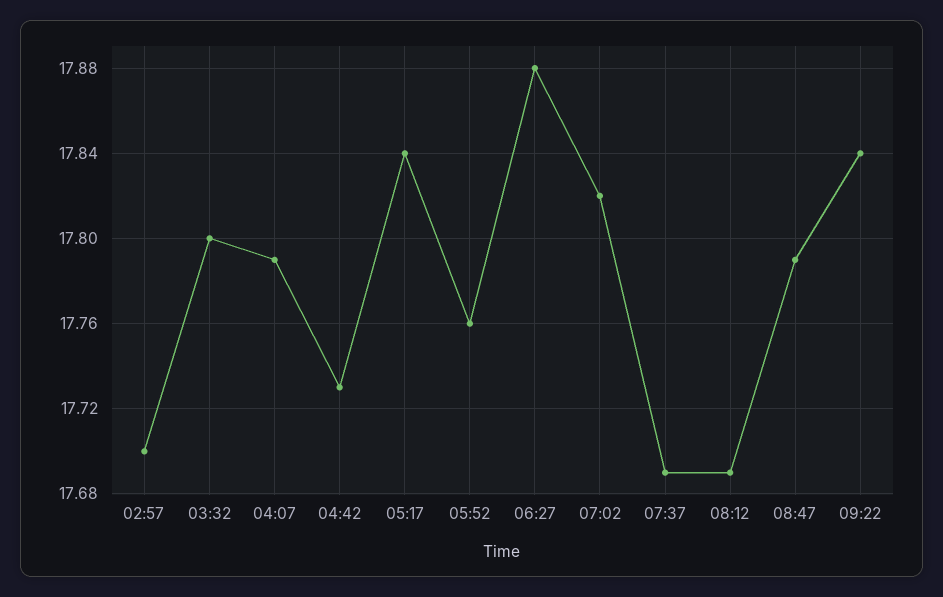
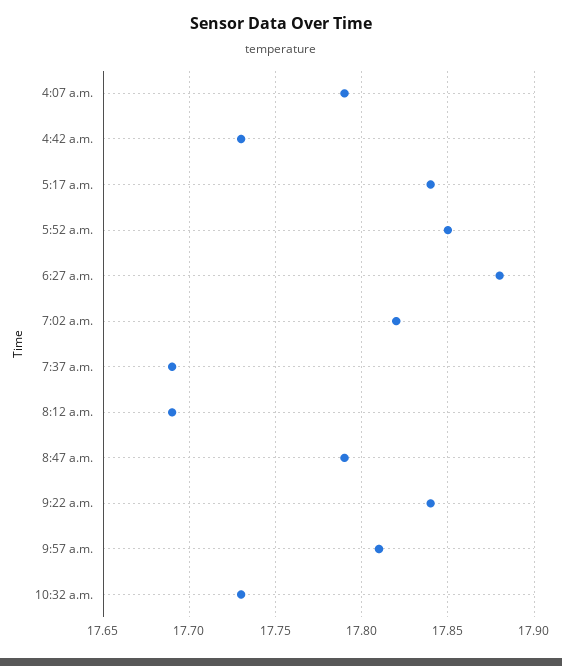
02:57: 17.7 -> none
03:32: 17.8 -> none
05:52: 17.76 -> 17.85
9:57 a.m.: none -> 17.81
10:32 a.m.: none -> 17.73

